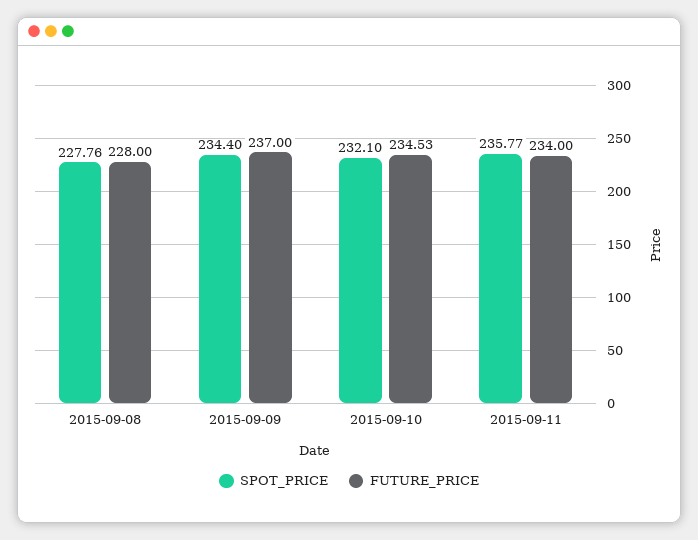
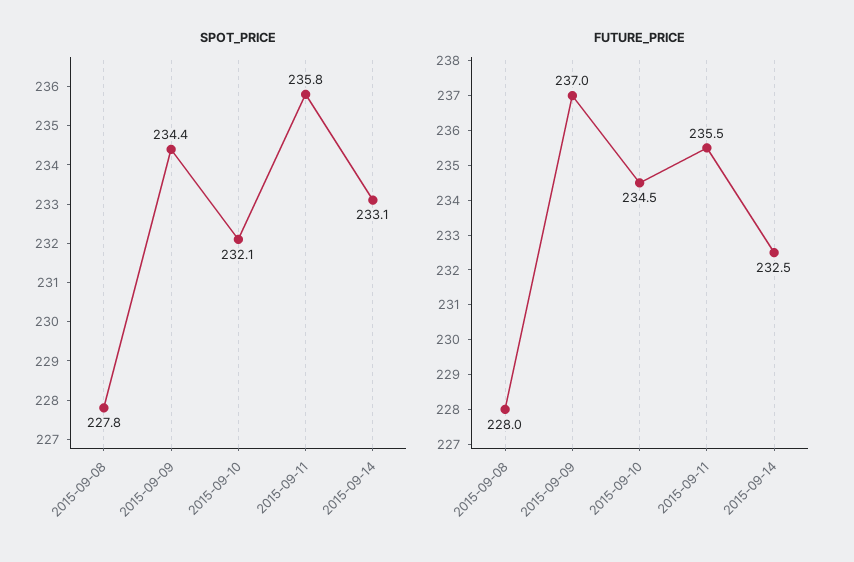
FUTURE_PRICE, 2015-09-11: 234 -> 235.5
SPOT_PRICE, 2015-09-14: none -> 233.1
FUTURE_PRICE, 2015-09-14: none -> 232.5

